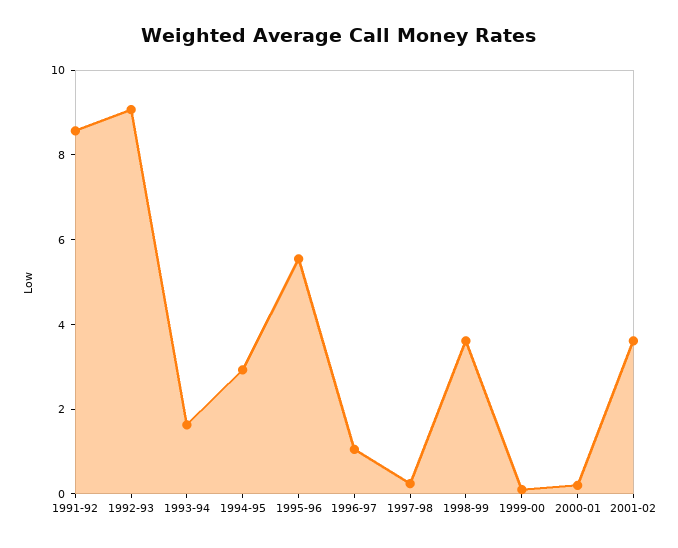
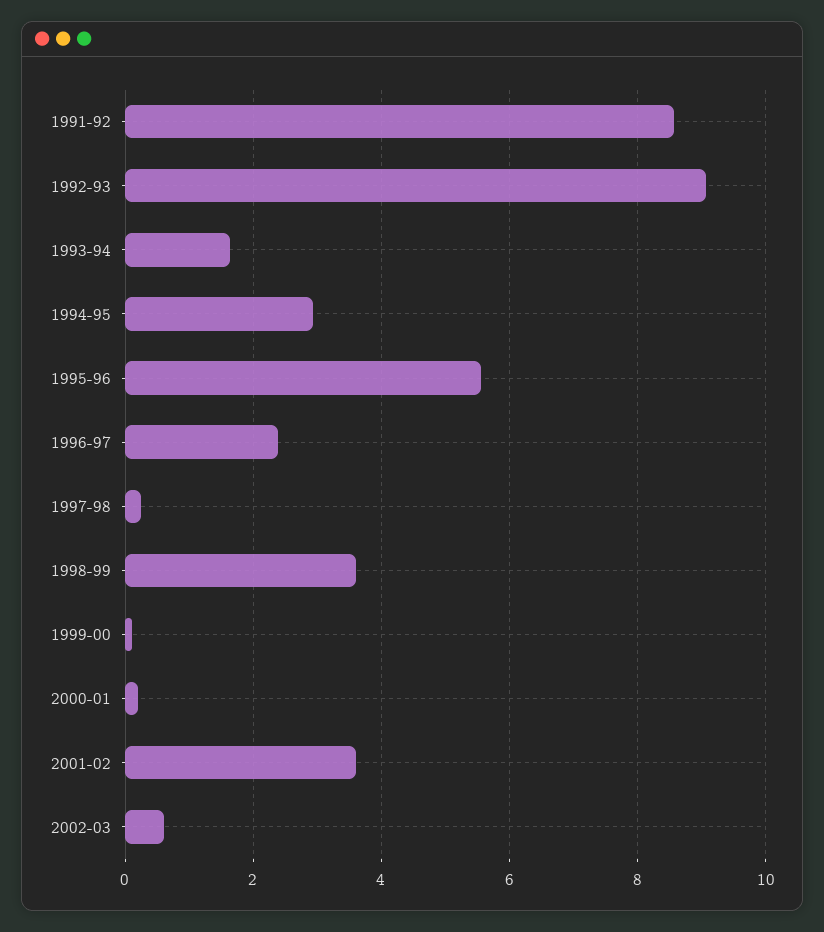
1996-97: 1 -> 2.4
2002-03: none -> 0.6

